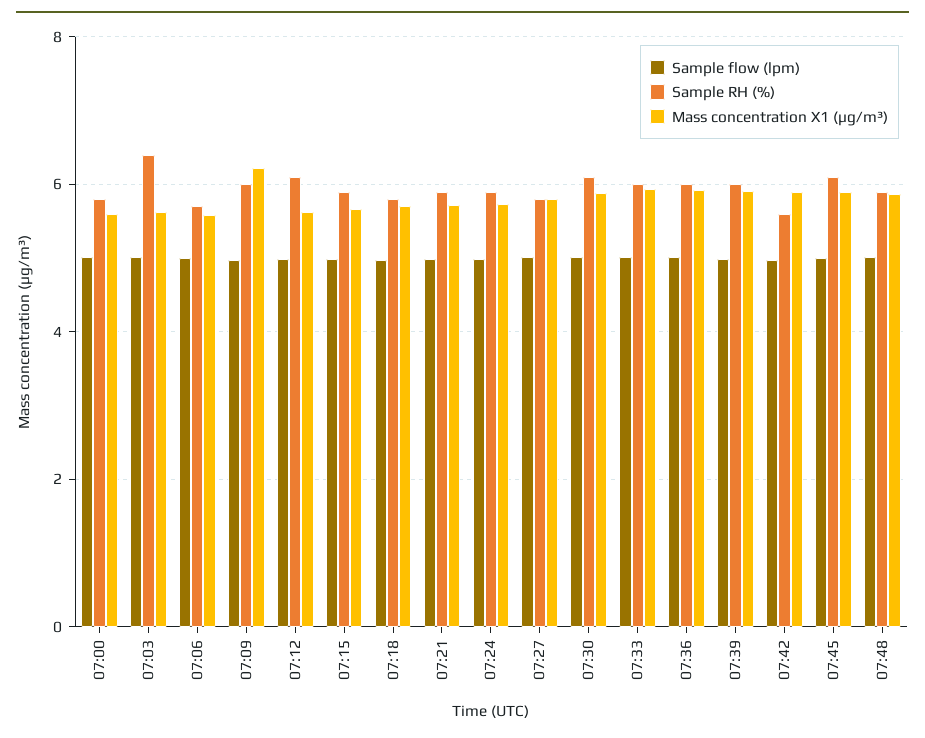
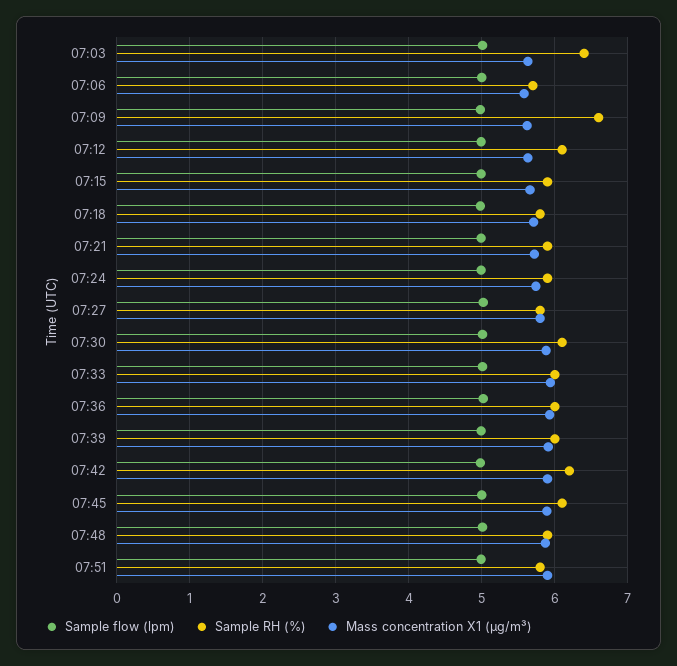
Sample flow (lpm), 07:00: 5 -> none
Sample RH (%), 07:00: 5.8 -> none
Mass concentration X1 (μg/m³), 07:00: 5.6 -> none
Sample RH (%), 07:09: 6 -> 6.6
Mass concentration X1 (μg/m³), 07:09: 6.2 -> 5.6
Sample RH (%), 07:42: 5.6 -> 6.2
Sample flow (lpm), 07:51: none -> 5
Sample RH (%), 07:51: none -> 5.8
Mass concentration X1 (μg/m³), 07:51: none -> 5.9

